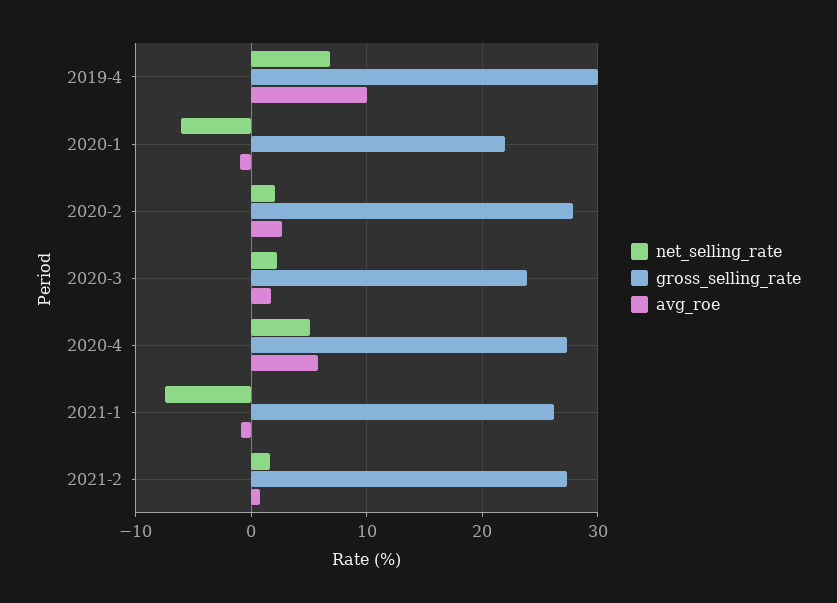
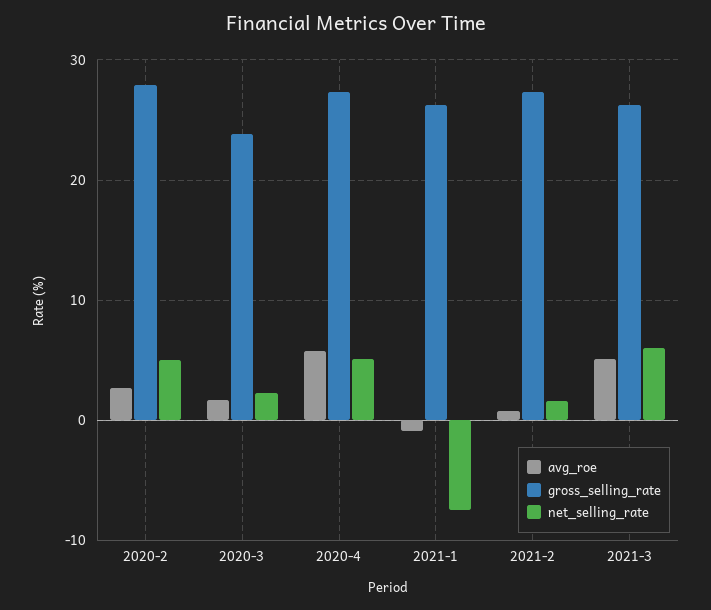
net_selling_rate, 2019-4: 7 -> none
gross_selling_rate, 2019-4: 30 -> none
avg_roe, 2019-4: 10 -> none
net_selling_rate, 2020-1: -6 -> none
gross_selling_rate, 2020-1: 22 -> none
avg_roe, 2020-1: -1 -> none
net_selling_rate, 2020-2: 2 -> 5
avg_roe, 2021-3: none -> 5
gross_selling_rate, 2021-3: none -> 26
net_selling_rate, 2021-3: none -> 6

